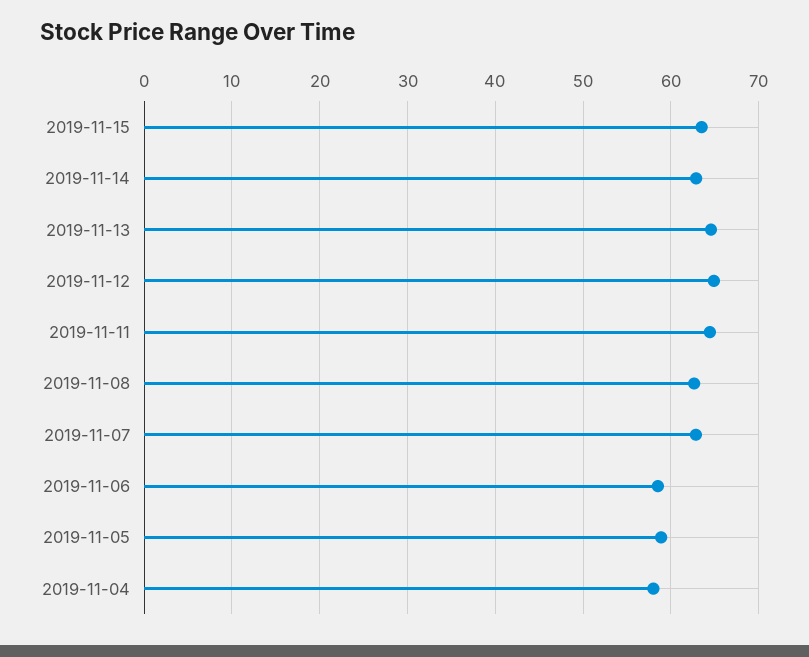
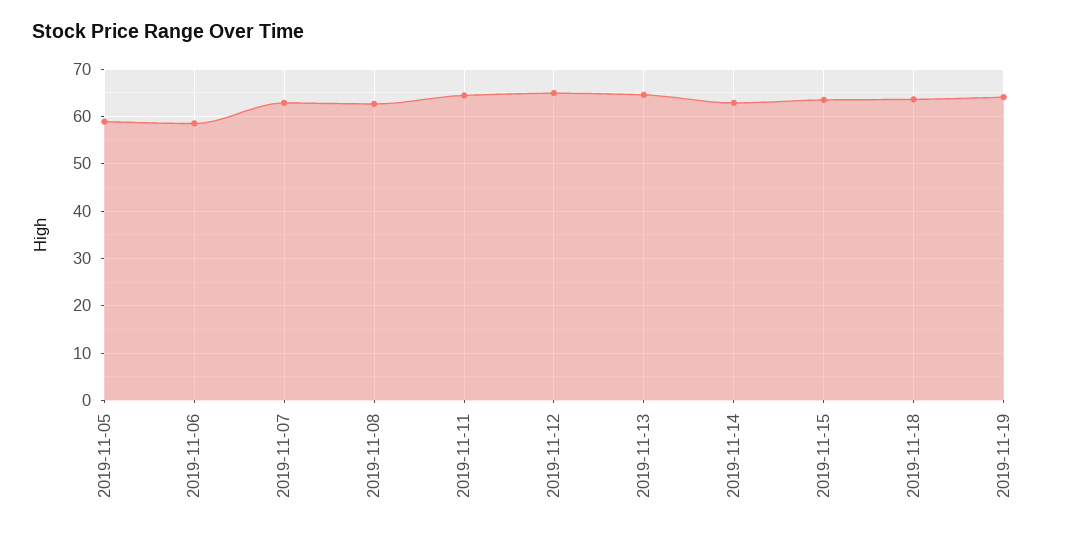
2019-11-04: 58 -> none
2019-11-18: none -> 64
2019-11-19: none -> 64

